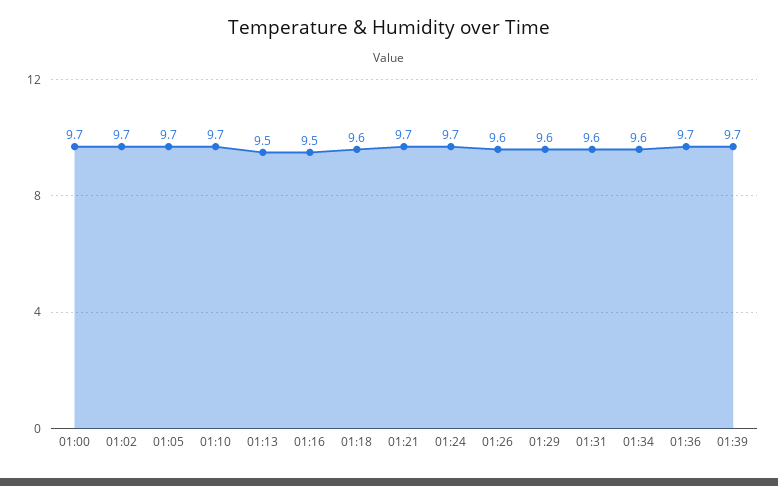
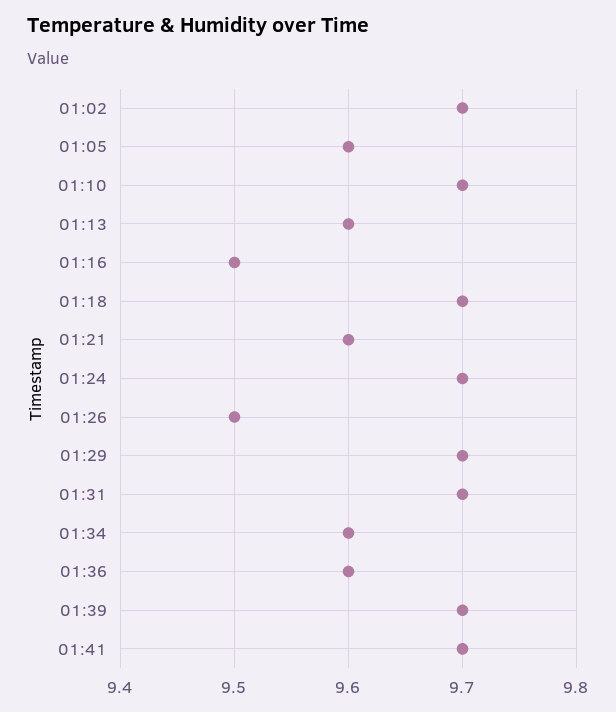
01:00: 9.7 -> none
01:05: 9.7 -> 9.6
01:13: 9.5 -> 9.6
01:18: 9.6 -> 9.7
01:21: 9.7 -> 9.6
01:26: 9.6 -> 9.5
01:29: 9.6 -> 9.7
01:31: 9.6 -> 9.7
01:36: 9.7 -> 9.6
01:41: none -> 9.7

